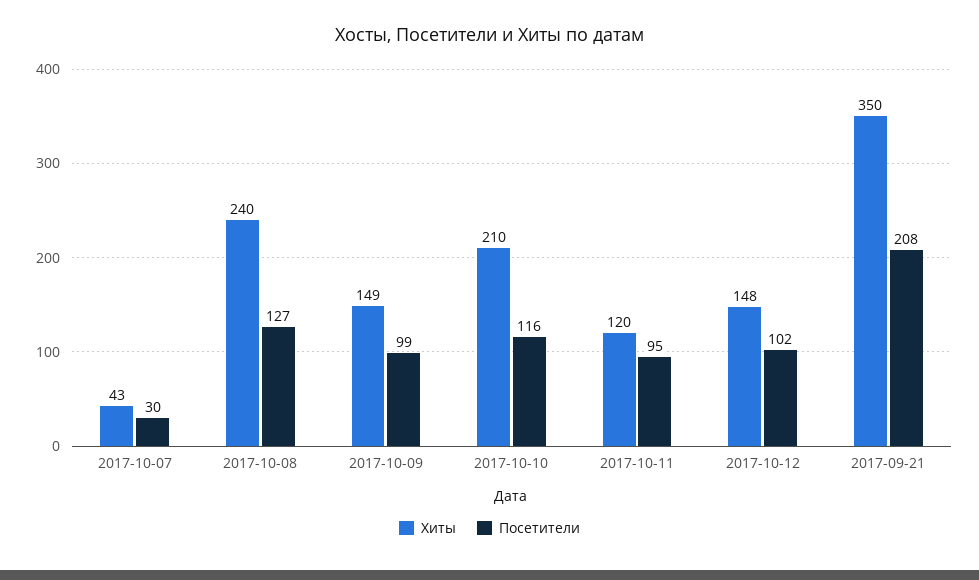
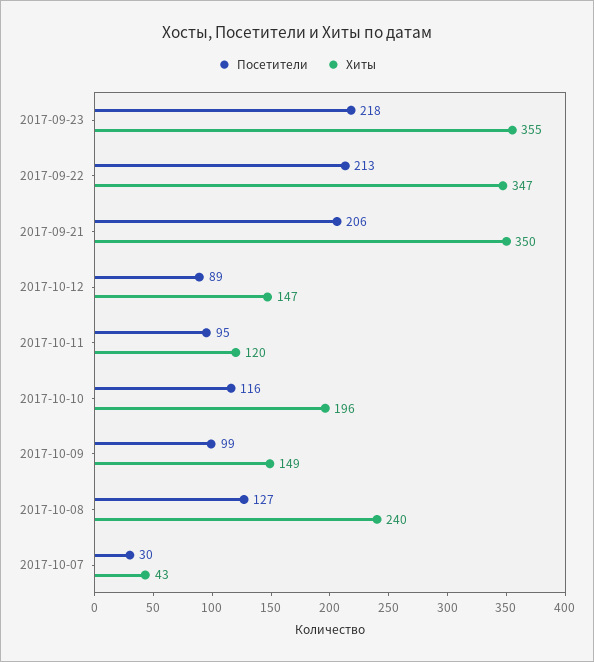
Хиты, 2017-10-10: 210 -> 196
Хиты, 2017-10-12: 148 -> 147
Посетители, 2017-10-12: 102 -> 89
Посетители, 2017-09-21: 208 -> 206
Посетители, 2017-09-23: none -> 218
Хиты, 2017-09-23: none -> 355
Посетители, 2017-09-22: none -> 213
Хиты, 2017-09-22: none -> 347

